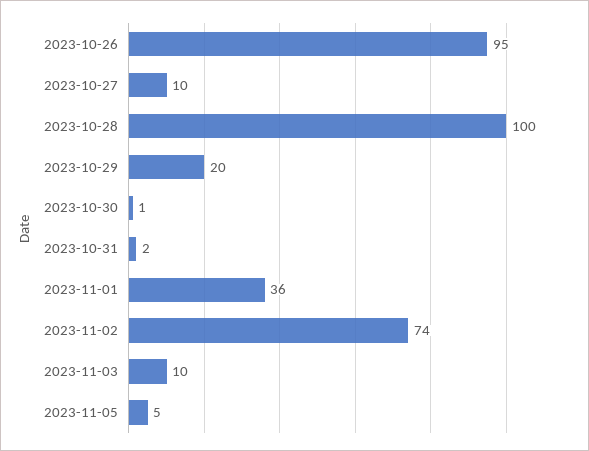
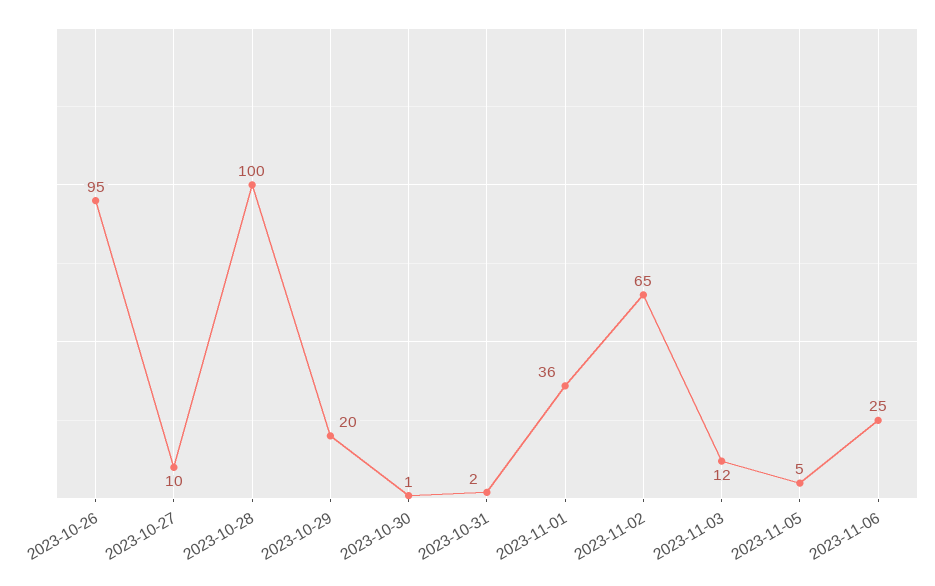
2023-11-02: 74 -> 65
2023-11-03: 10 -> 12
2023-11-06: none -> 25

